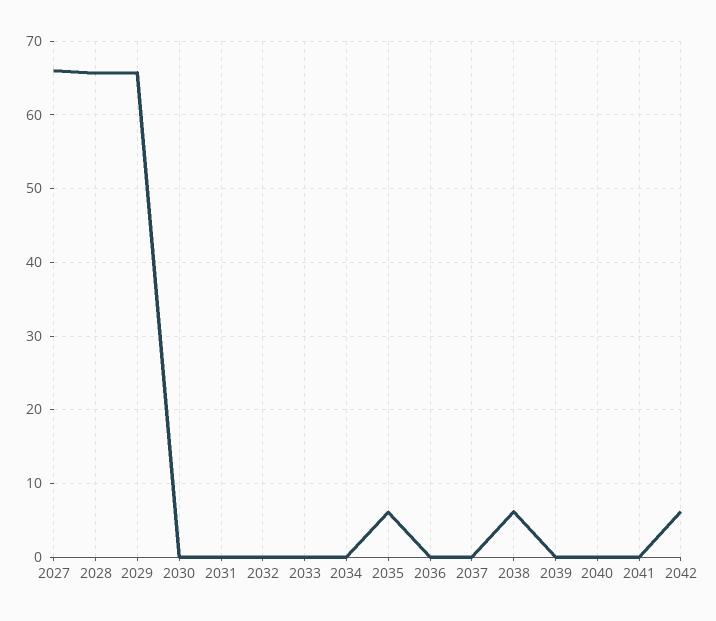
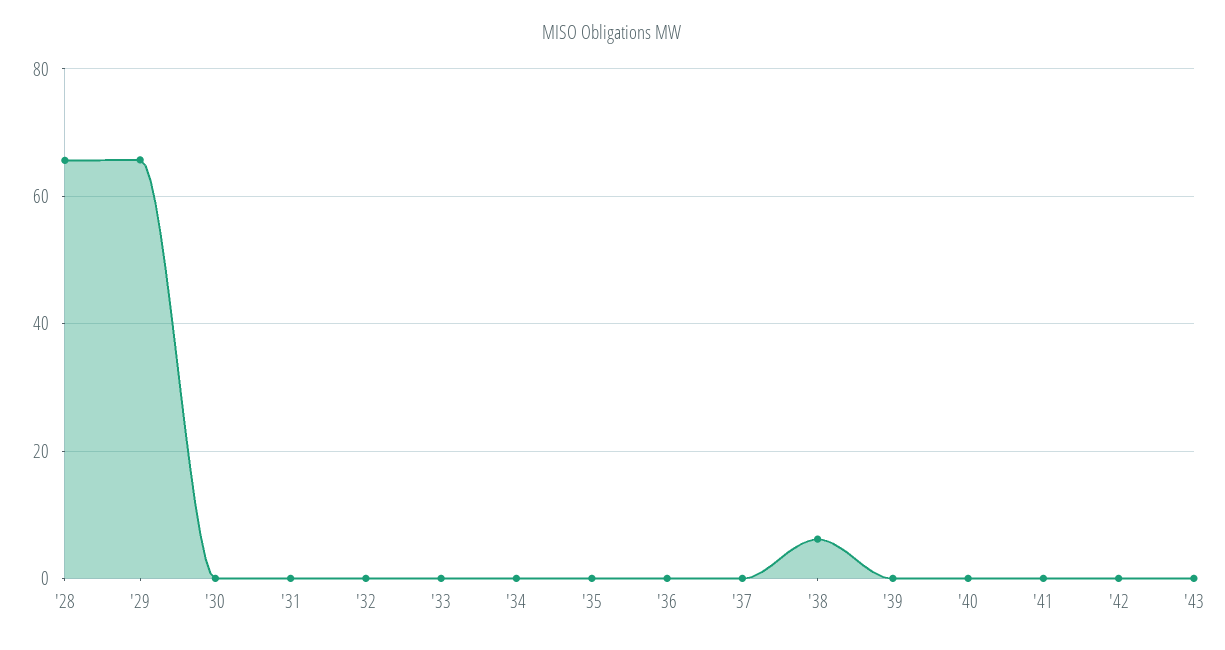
2027: 66 -> none
2035: 6 -> 0
2042: 6 -> 0
'43: none -> 0

